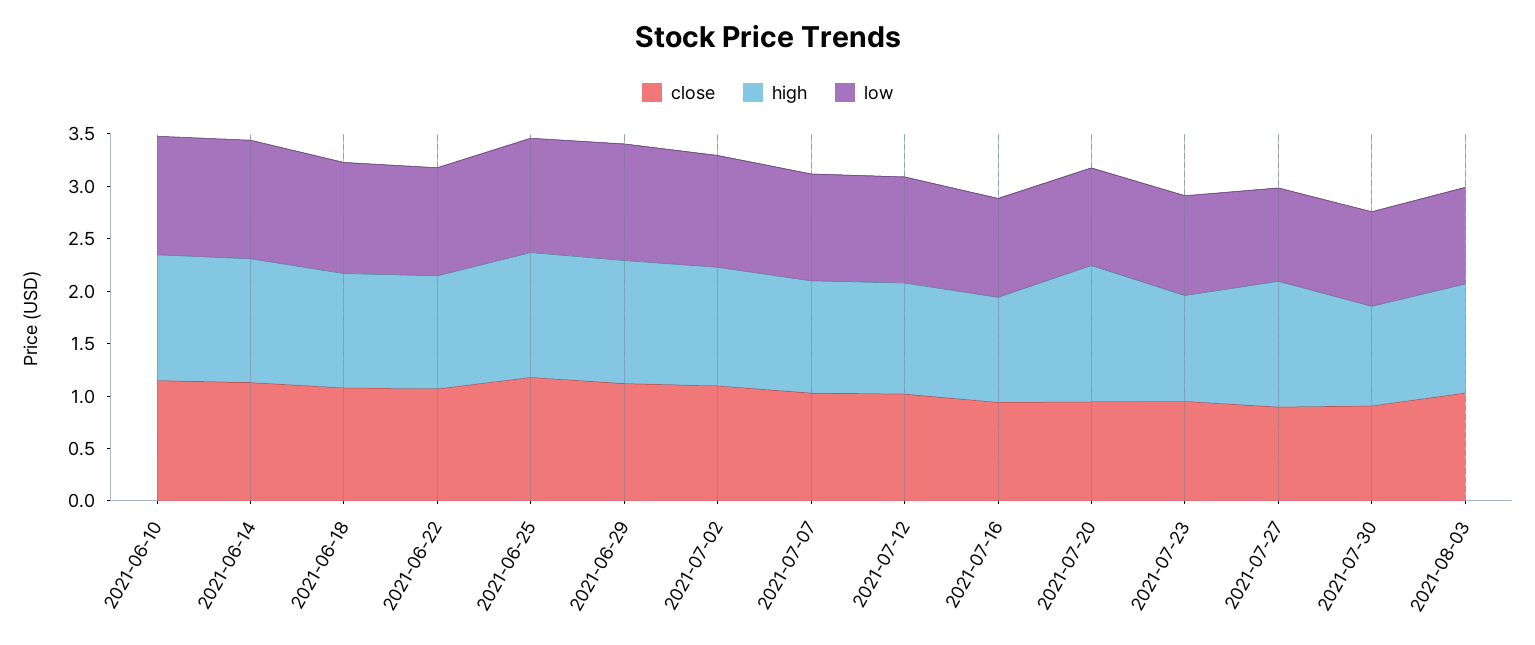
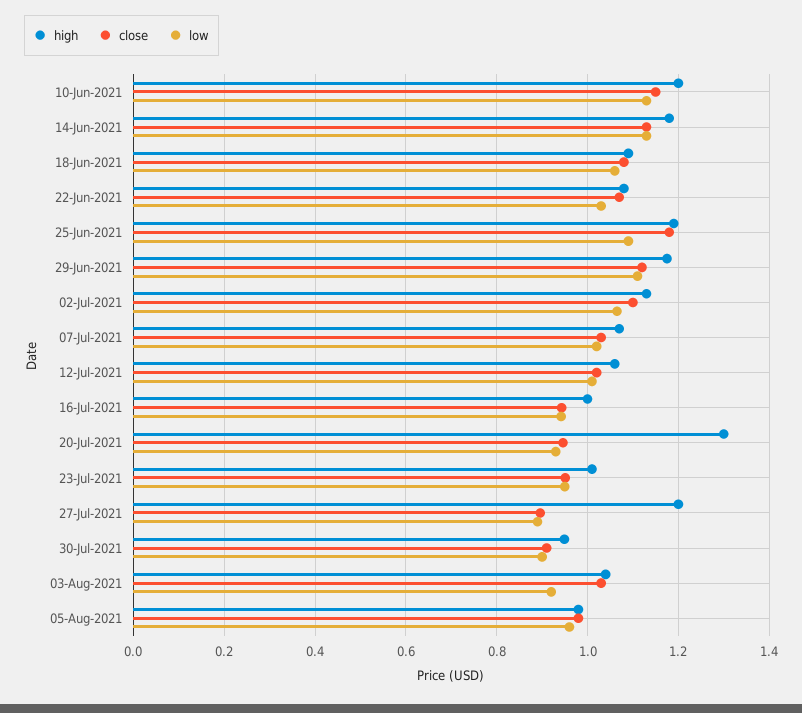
high, 05-Aug-2021: none -> 0.98
close, 05-Aug-2021: none -> 0.98
low, 05-Aug-2021: none -> 0.96

